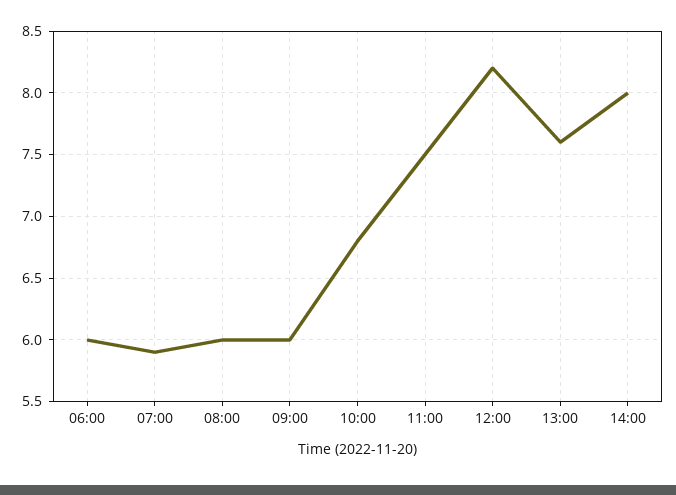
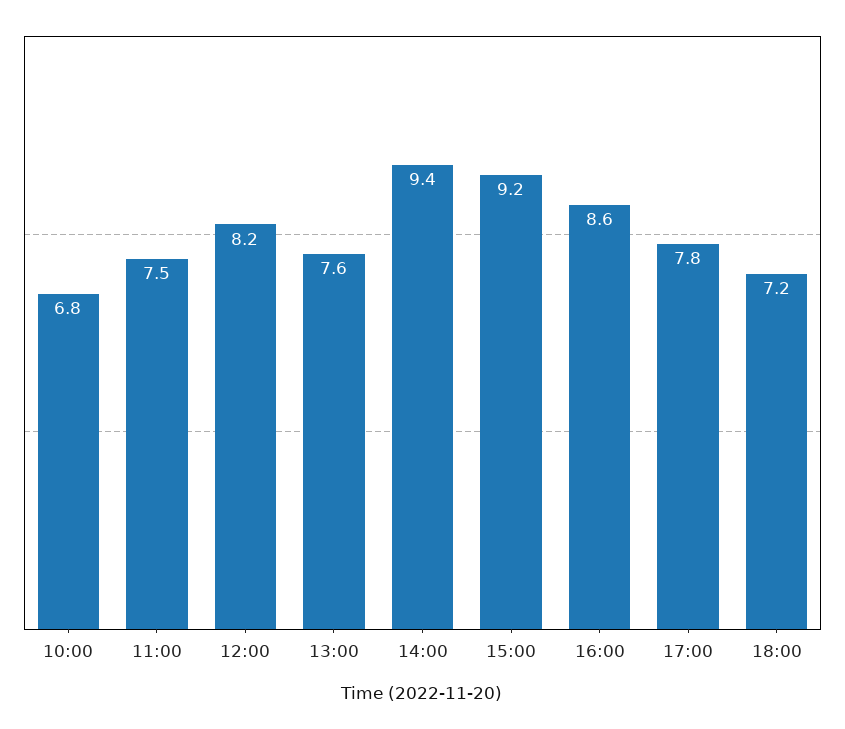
06:00: 6 -> none
07:00: 5.9 -> none
08:00: 6 -> none
09:00: 6 -> none
14:00: 8 -> 9.4
15:00: none -> 9.2
16:00: none -> 8.6
17:00: none -> 7.8
18:00: none -> 7.2

